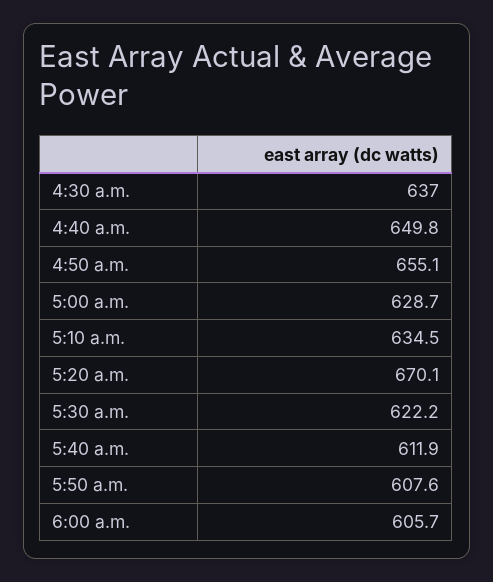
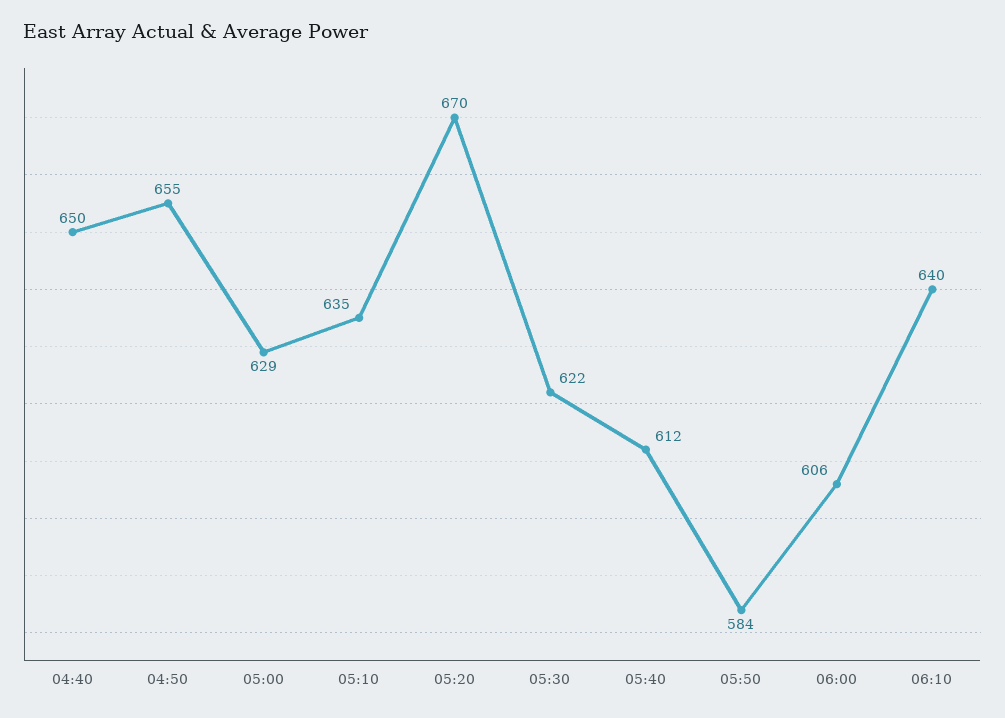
4:30 a.m.: 637 -> none
5:50 a.m.: 607.6 -> 584
06:10: none -> 640

